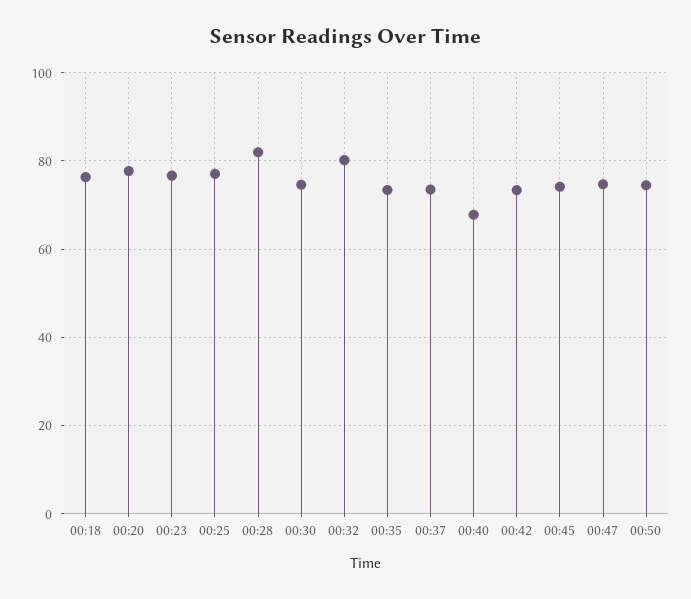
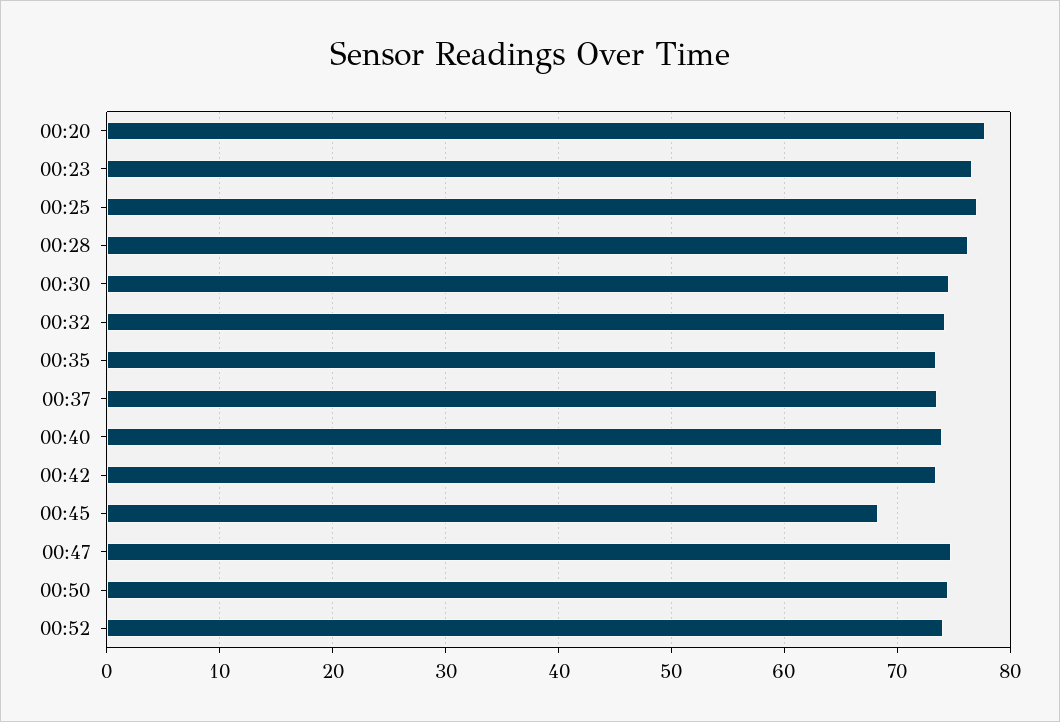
00:18: 76 -> none
00:28: 82 -> 76
00:32: 80 -> 74
00:40: 68 -> 74
00:45: 74 -> 68
00:52: none -> 74

